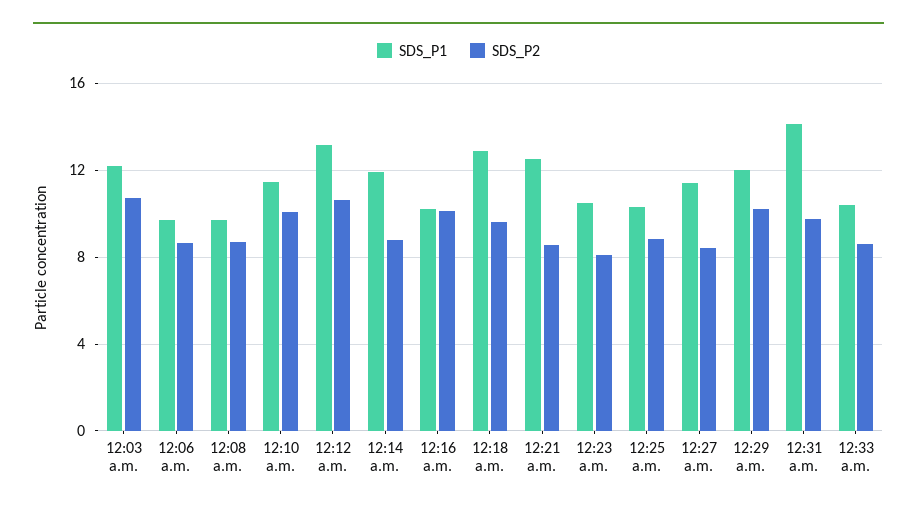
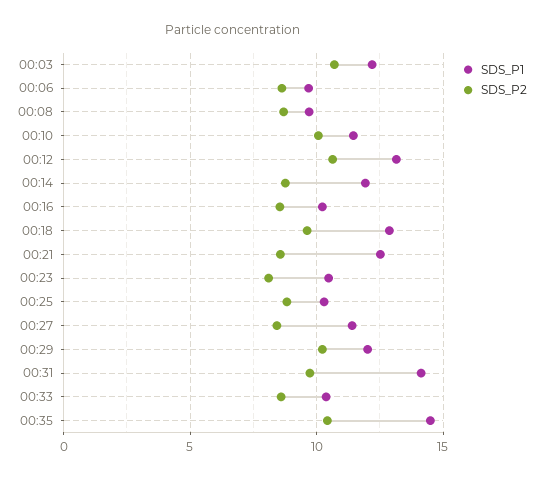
SDS_P2, 12:16 a.m.: 10 -> 8.5
SDS_P1, 00:35: none -> 14.5
SDS_P2, 00:35: none -> 10.5

